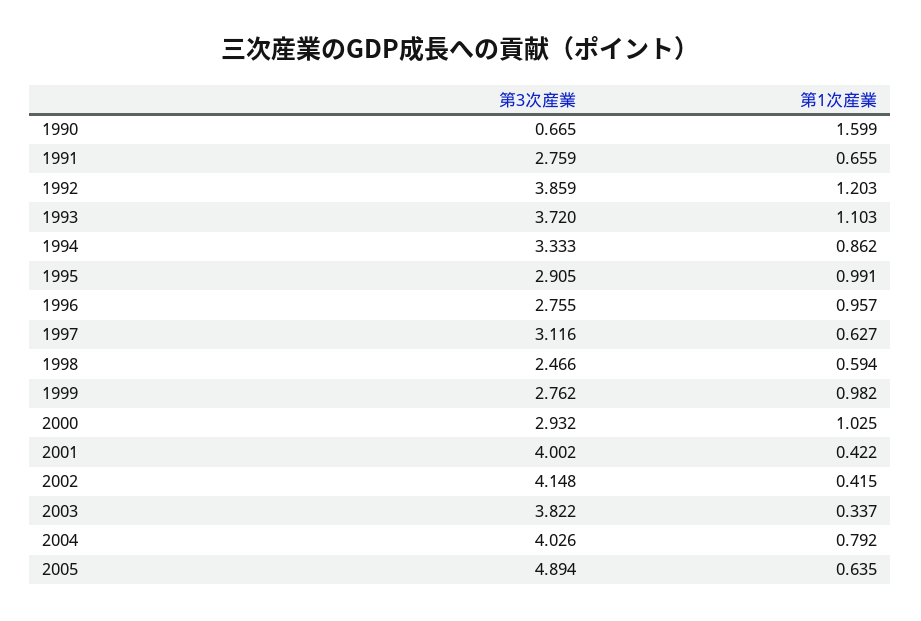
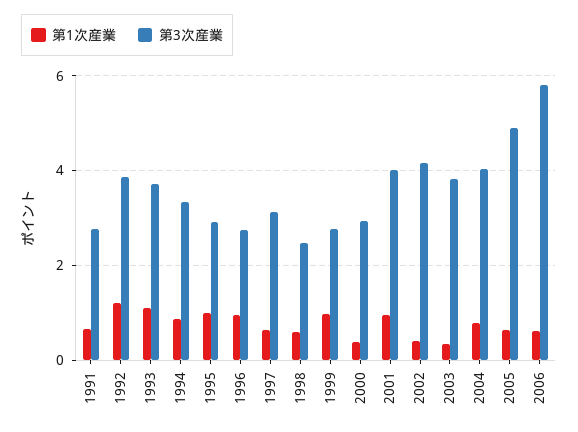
第3次産業, 1990: 0.665 -> none
第1次産業, 1990: 1.599 -> none
第1次産業, 2000: 1.025 -> 0.4
第1次産業, 2001: 0.422 -> 1
第1次産業, 2006: none -> 0.6
第3次産業, 2006: none -> 5.8

